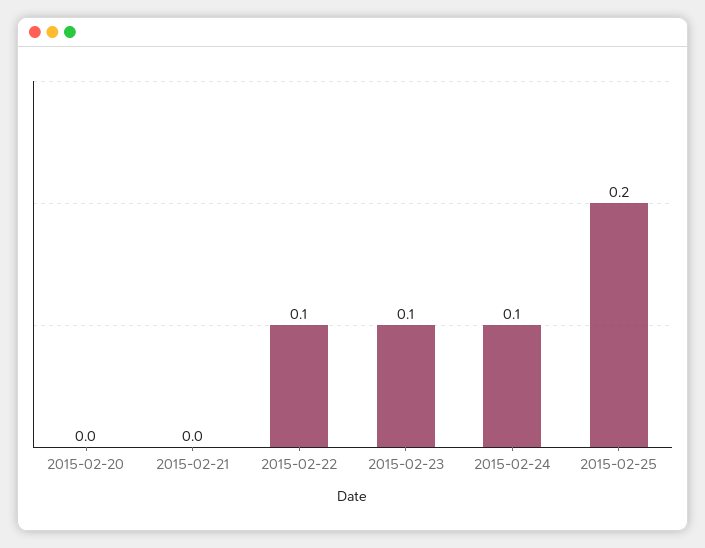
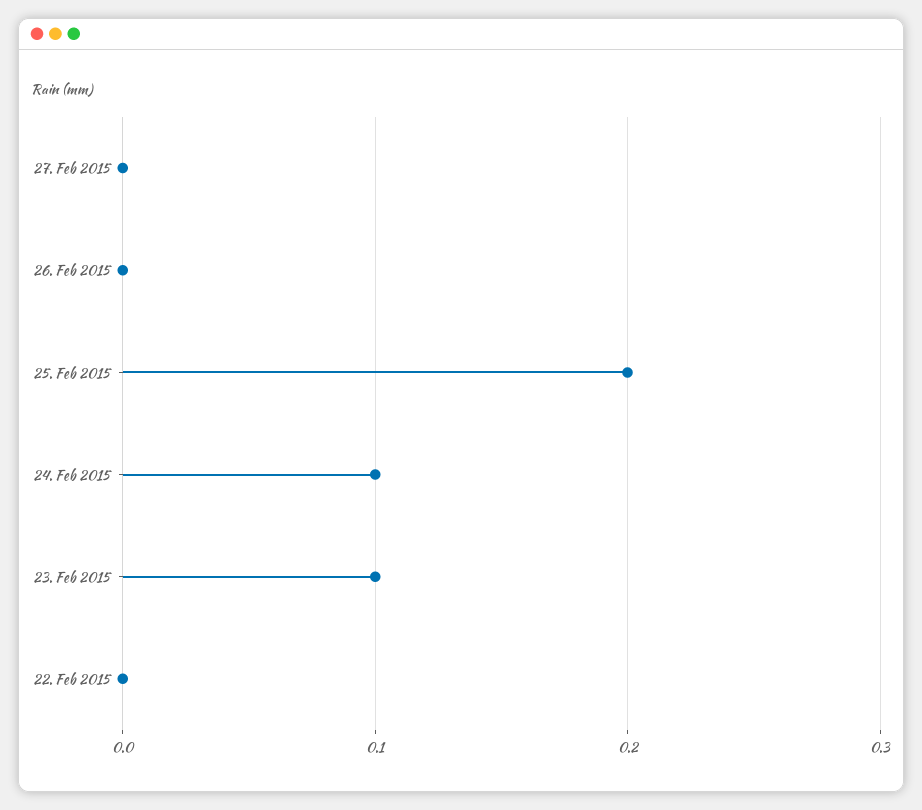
2015-02-20: 0 -> none
2015-02-21: 0 -> none
2015-02-22: 0.1 -> 0
27. Feb 2015: none -> 0
26. Feb 2015: none -> 0

